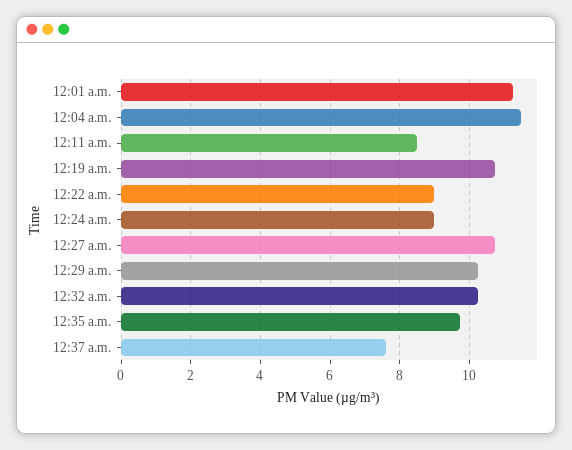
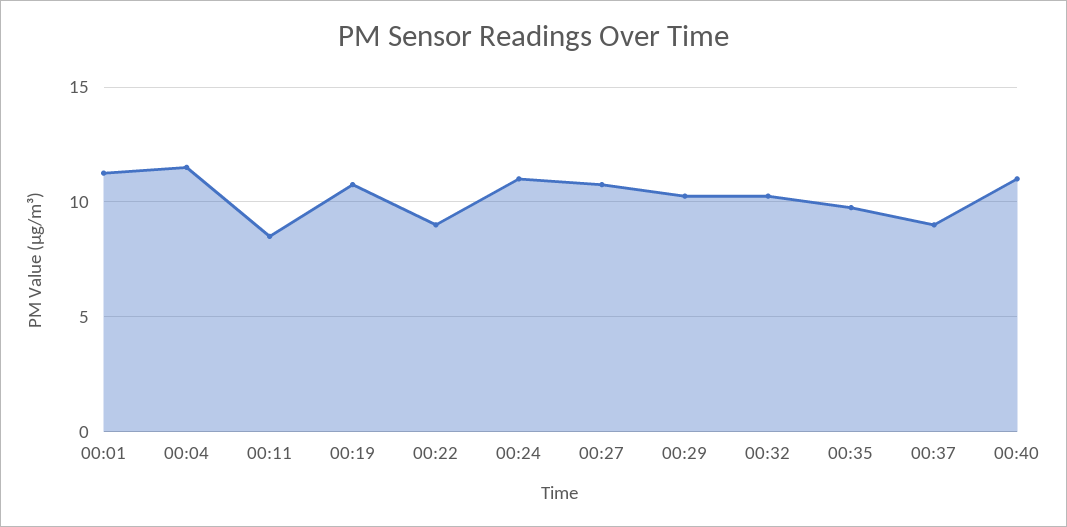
12:24 a.m.: 9 -> 11
12:37 a.m.: 7.6 -> 9
00:40: none -> 11

